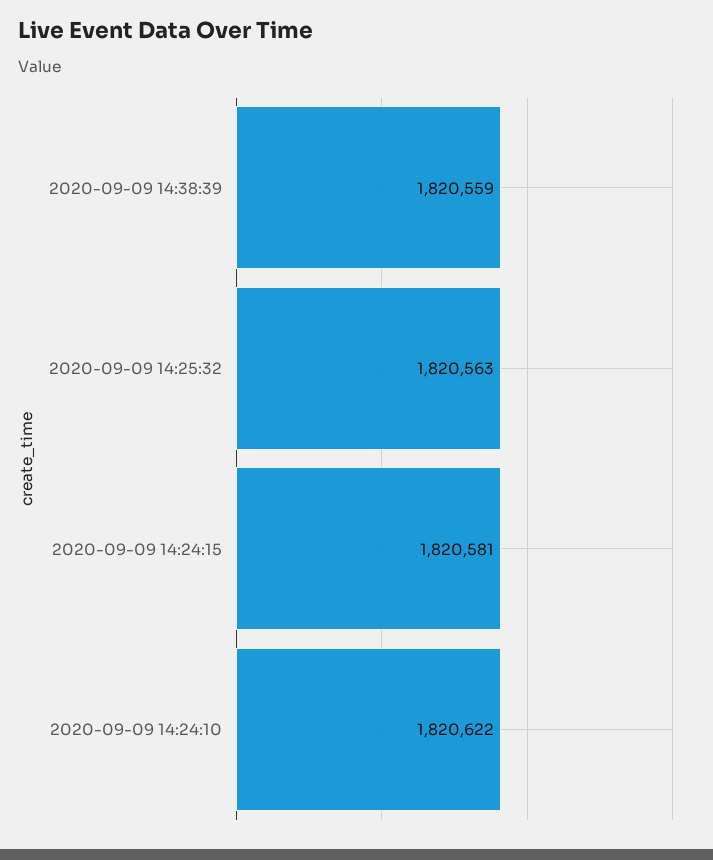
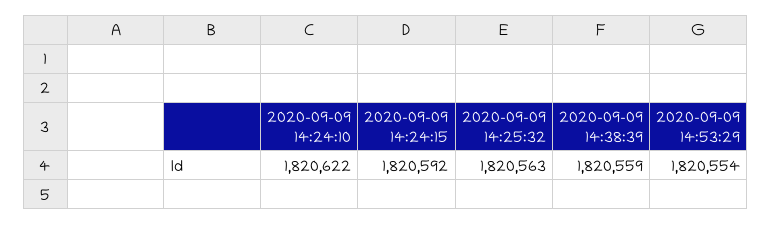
2020-09-09 14:24:15: 1820581 -> 1820592
2020-09-09 14:53:29: none -> 1820554

